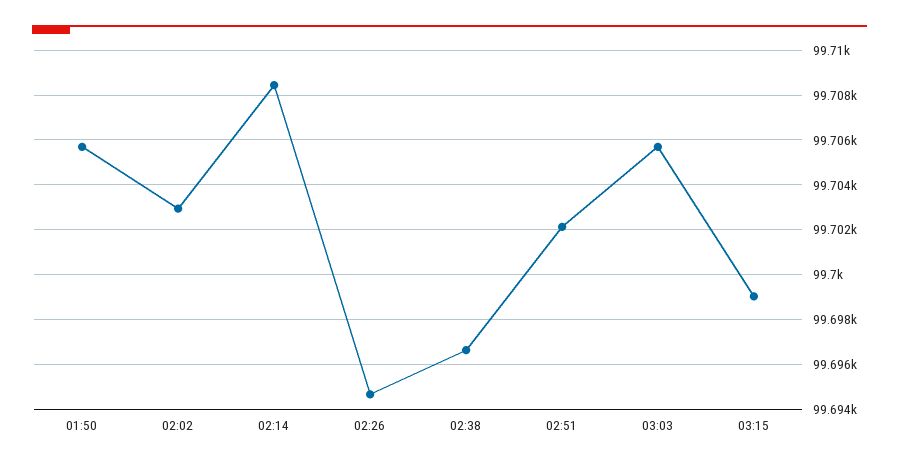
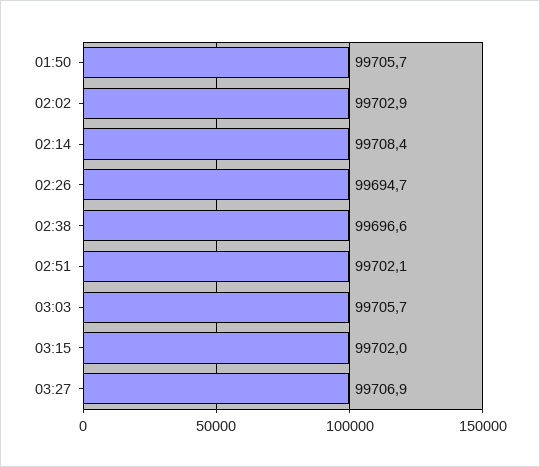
03:15: 99699 -> 99702
03:27: none -> 99706.9

